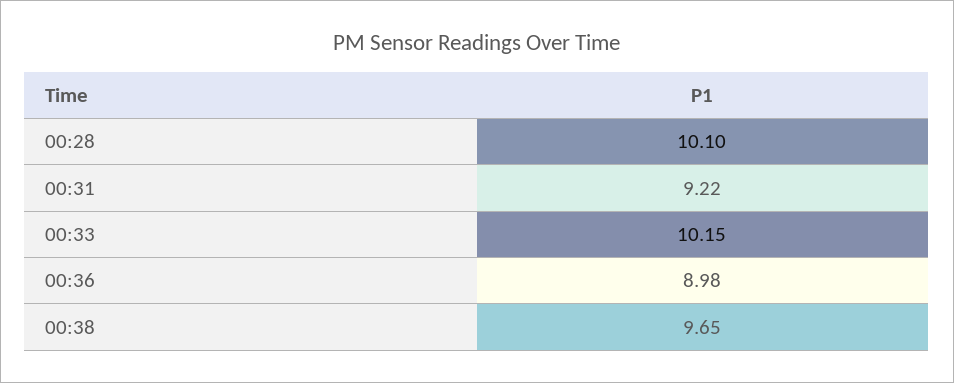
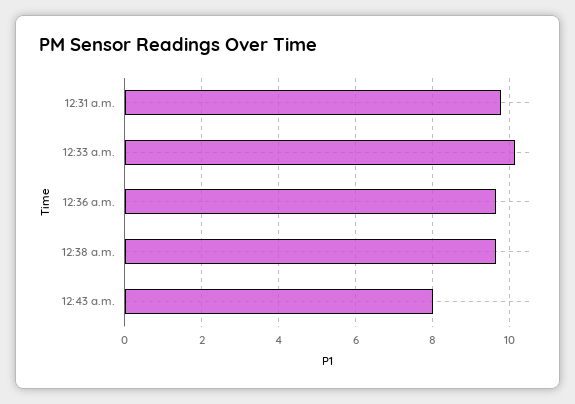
00:28: 10.1 -> none
00:31: 9.22 -> 9.8
00:36: 8.98 -> 9.6
12:43 a.m.: none -> 8

